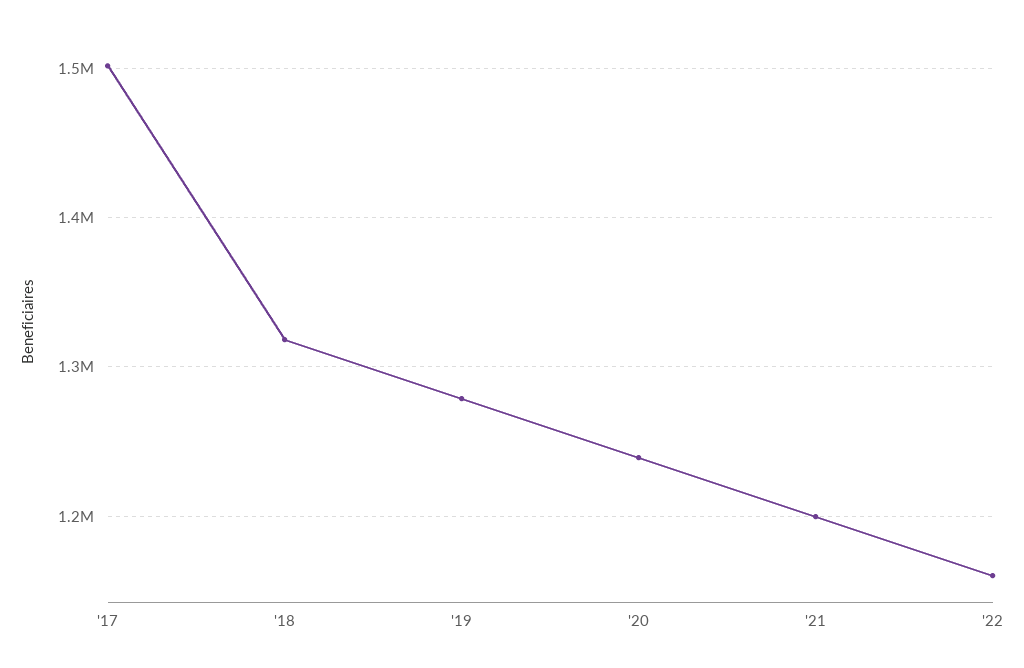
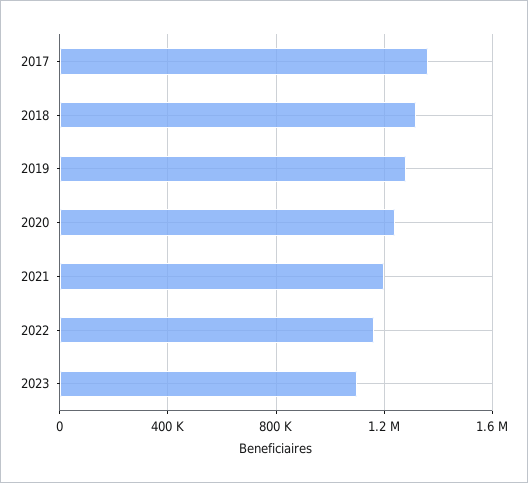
'17: 1500000 -> 1350000
2023: none -> 1100000

